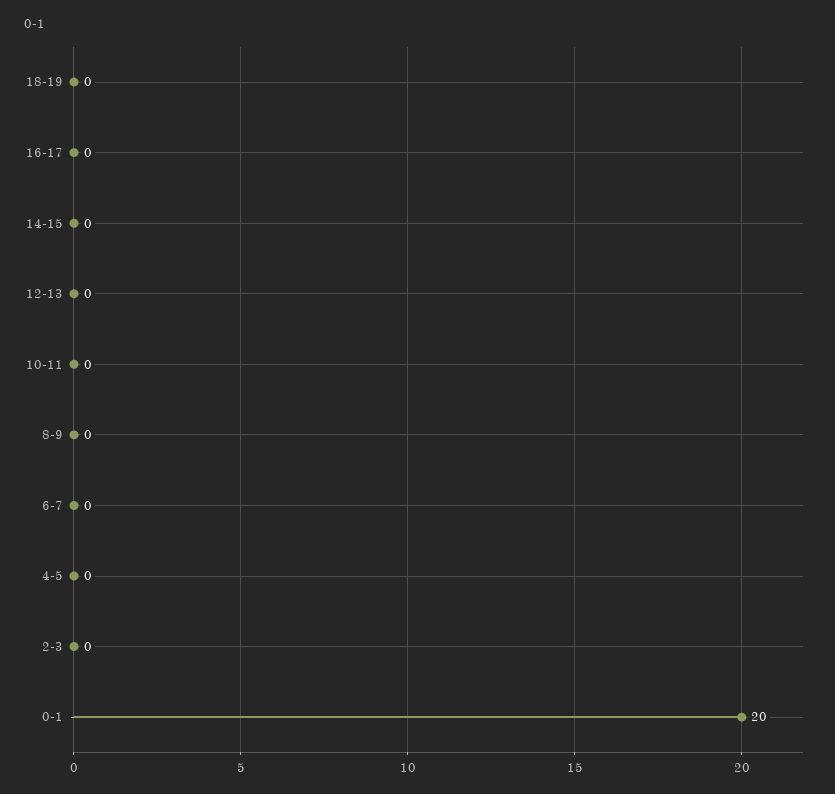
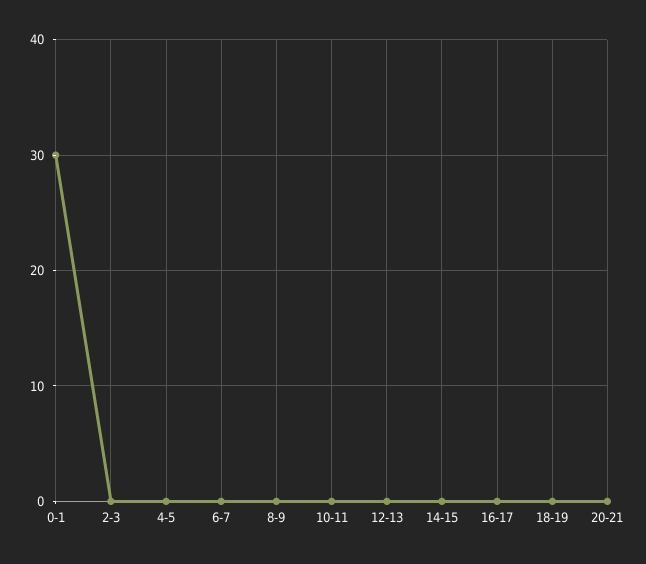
0-1: 20 -> 30
20-21: none -> 0

